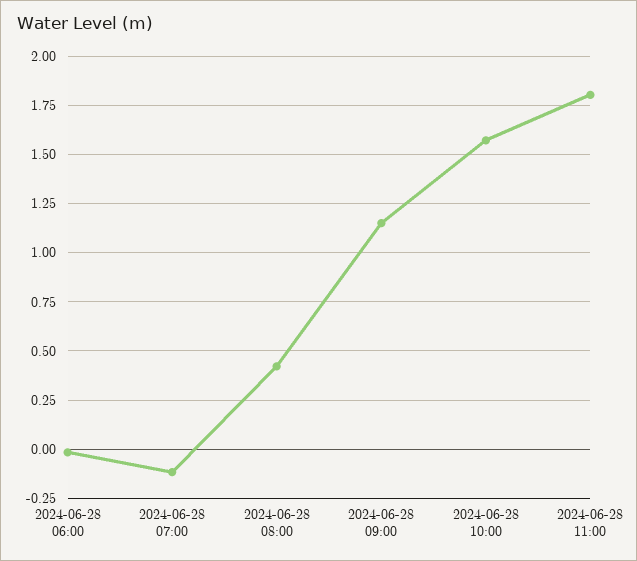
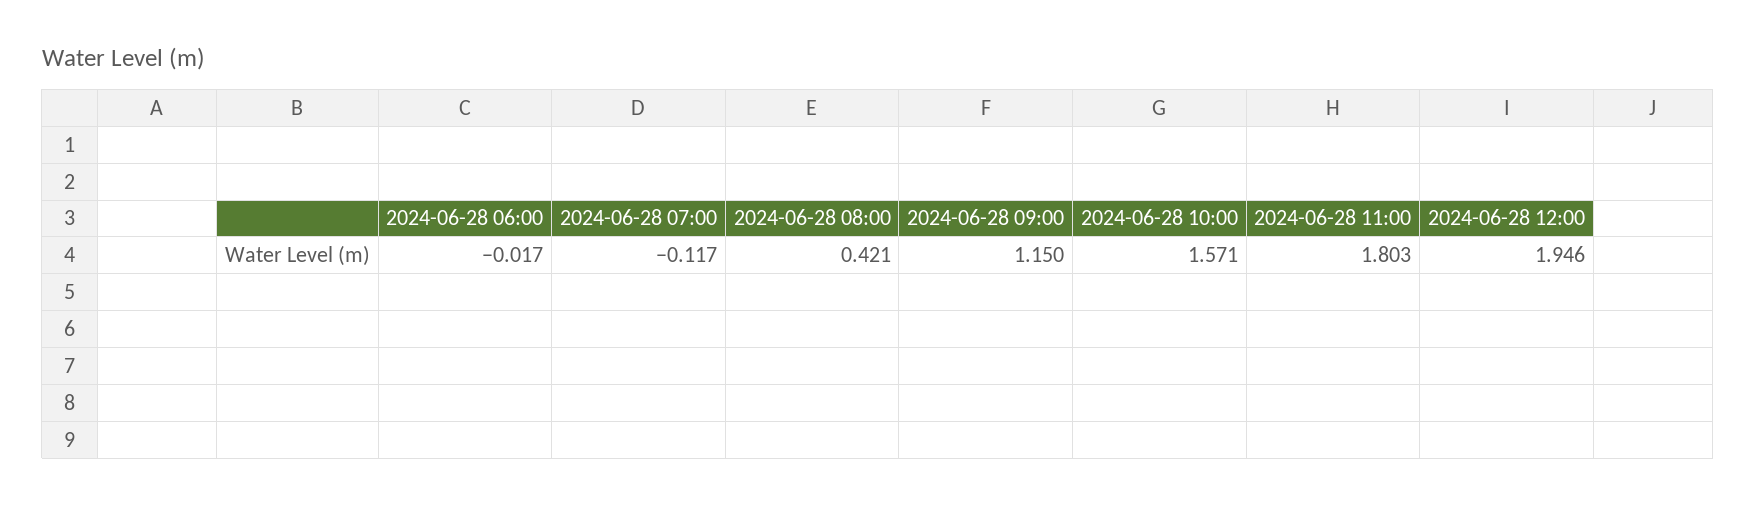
2024-06-28 12:00: none -> 1.946

